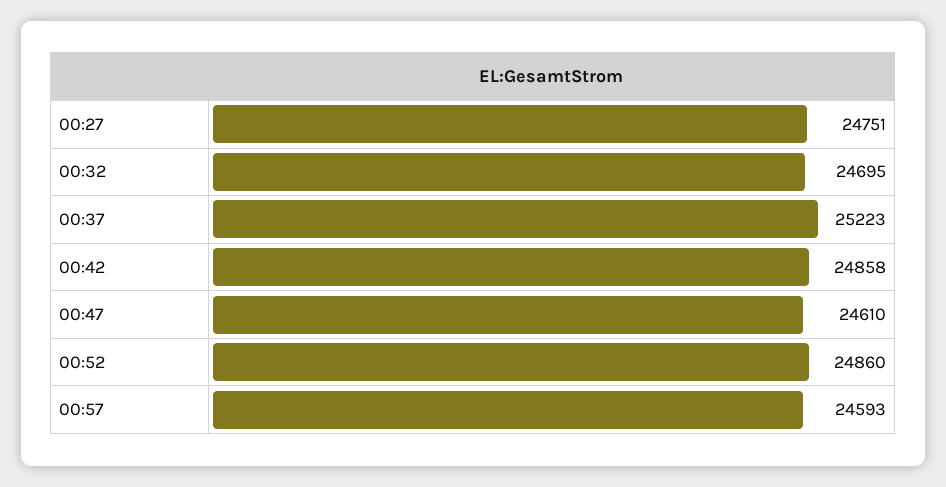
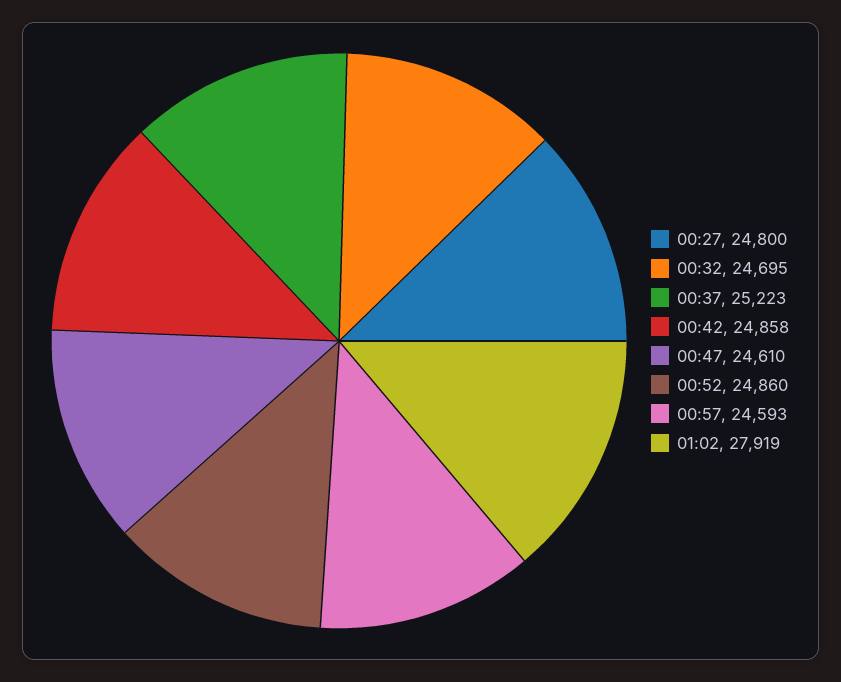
00:27: 24751 -> 24800
01:02: none -> 27919

